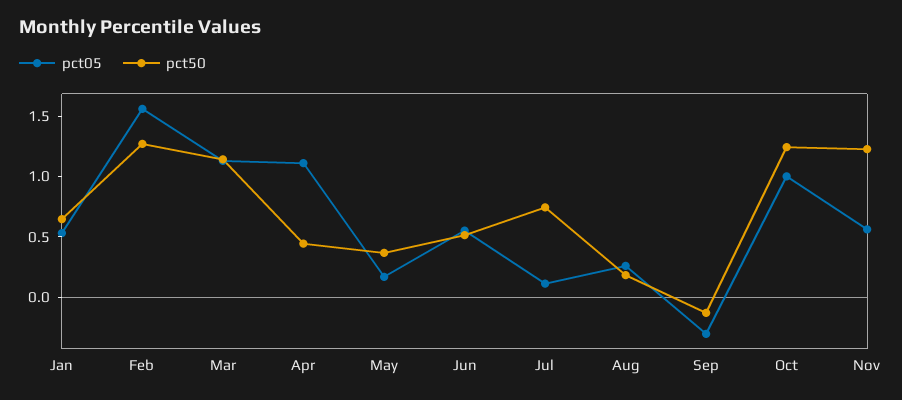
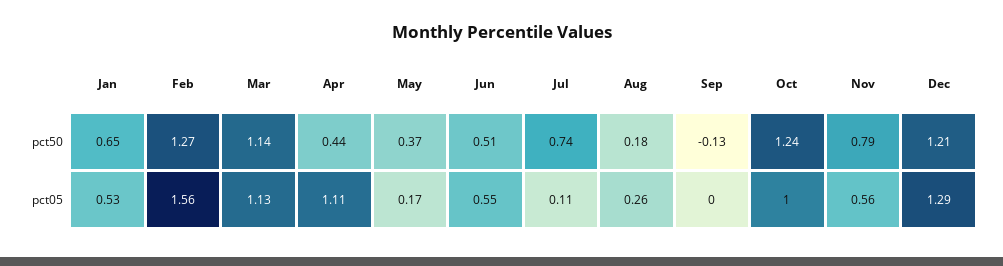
pct05, Sep: -0.3 -> 0
pct50, Nov: 1.2 -> 0.79
pct50, Dec: none -> 1.21
pct05, Dec: none -> 1.29

